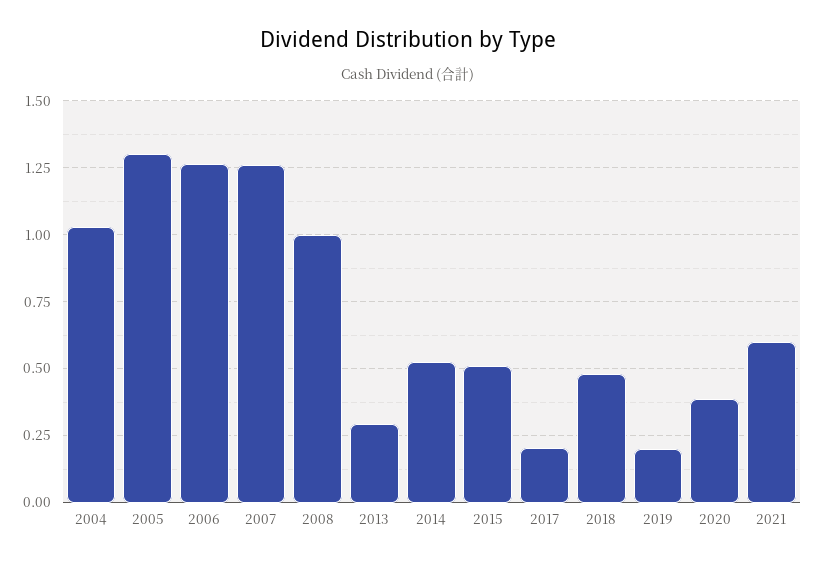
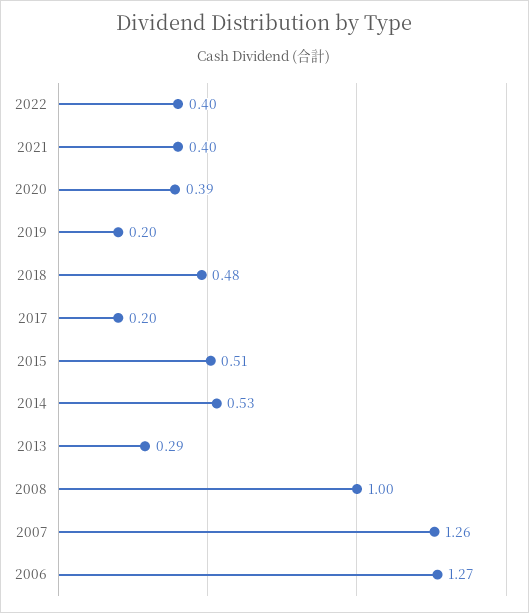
2004: 1.025 -> none
2005: 1.3 -> none
2021: 0.6 -> 0.4
2022: none -> 0.4

